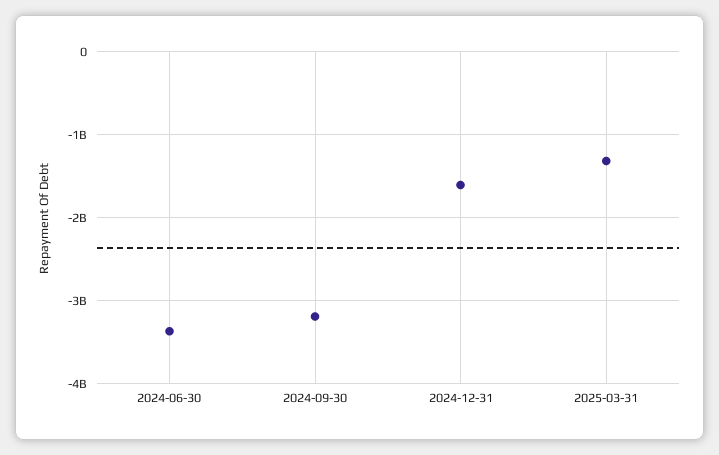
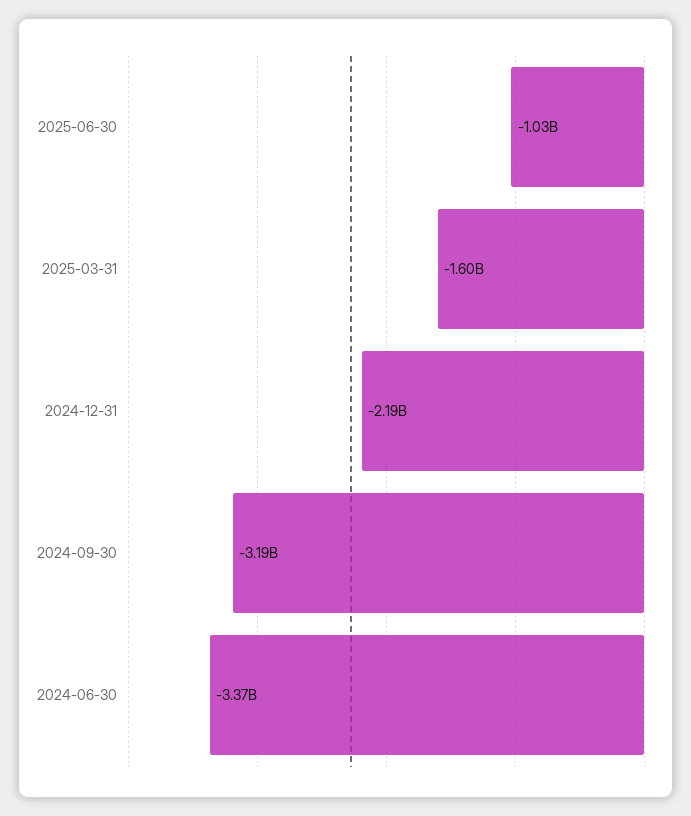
2024-12-31: -1600000000 -> -2190000000
2025-03-31: -1300000000 -> -1600000000
2025-06-30: none -> -1030000000

